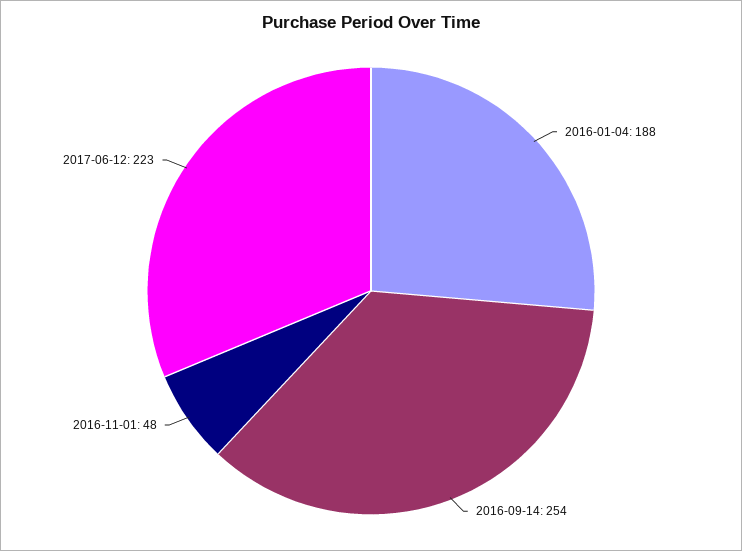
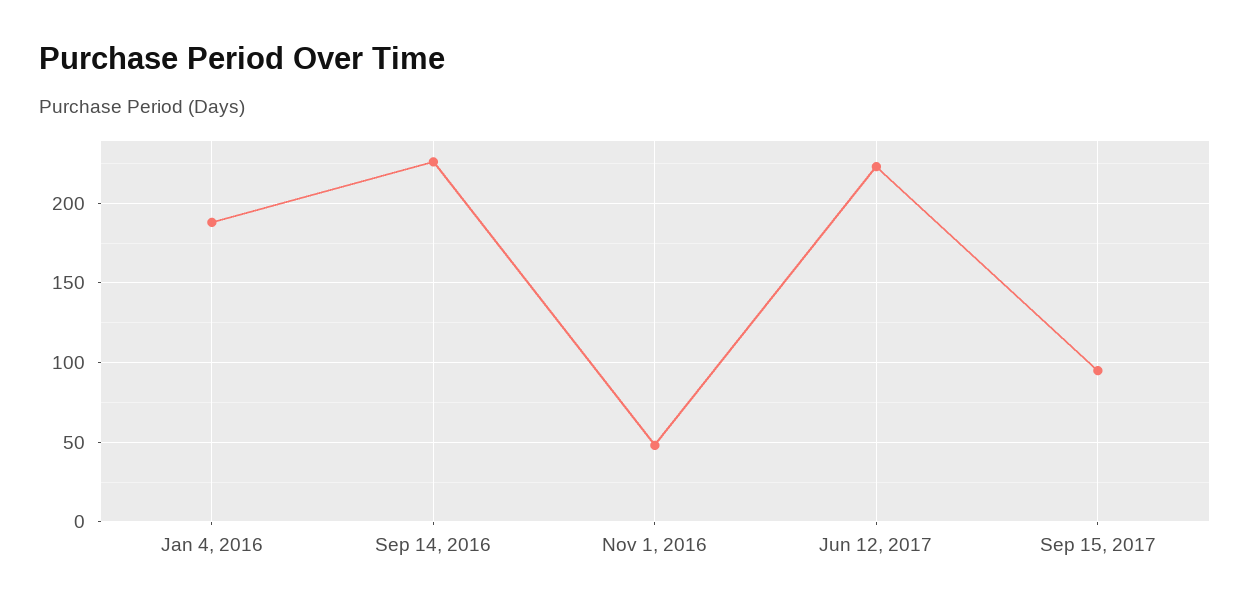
2016-09-14: 254 -> 225
Sep 15, 2017: none -> 95

